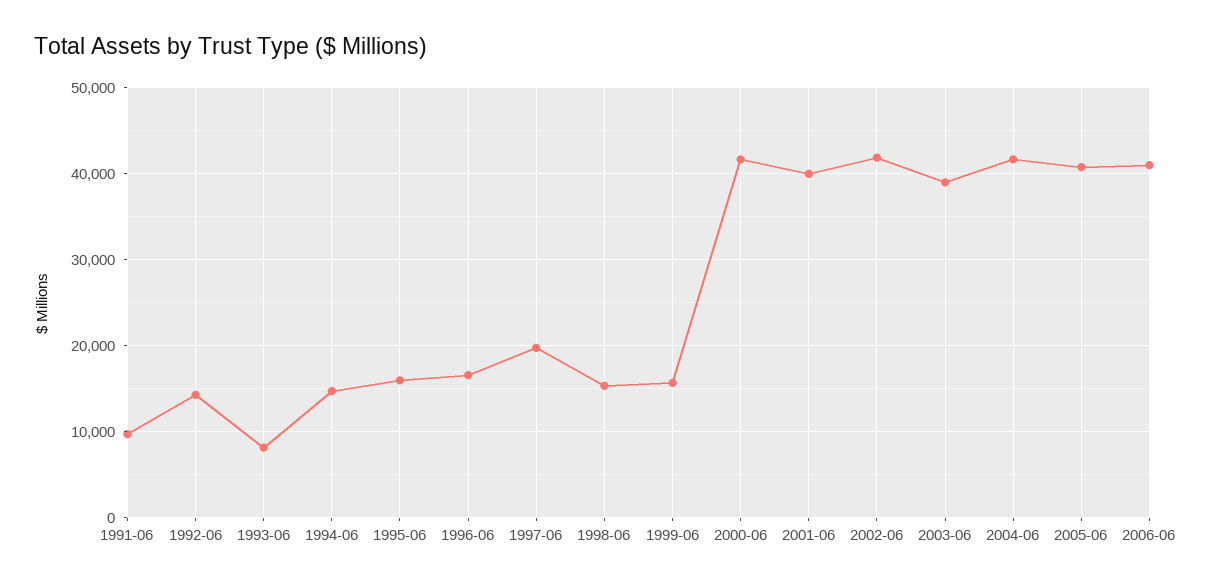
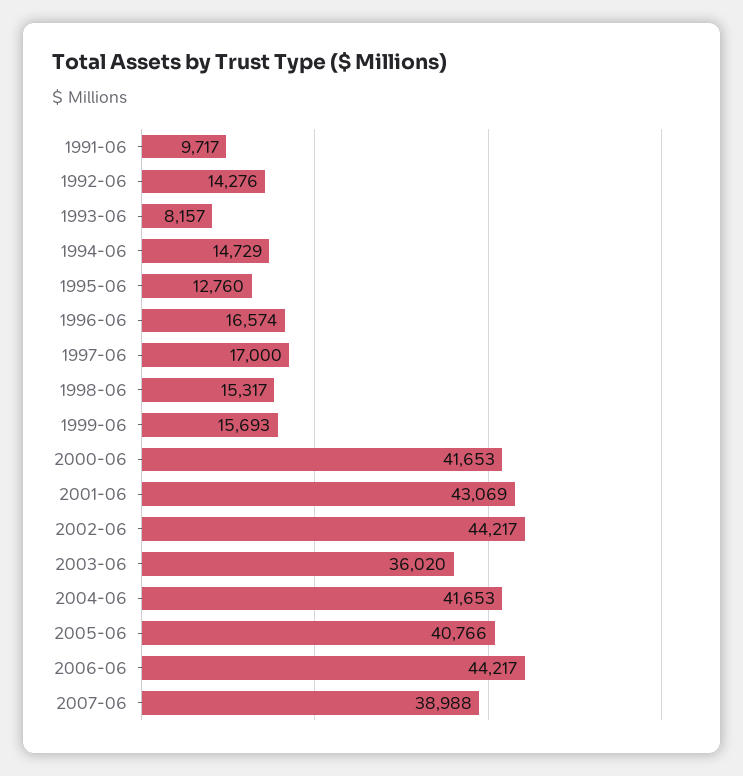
1995-06: 16000 -> 12760
1997-06: 20000 -> 17000
2001-06: 40000 -> 43069
2002-06: 42000 -> 44217
2003-06: 39000 -> 36020
2006-06: 41000 -> 44217
2007-06: none -> 38988

